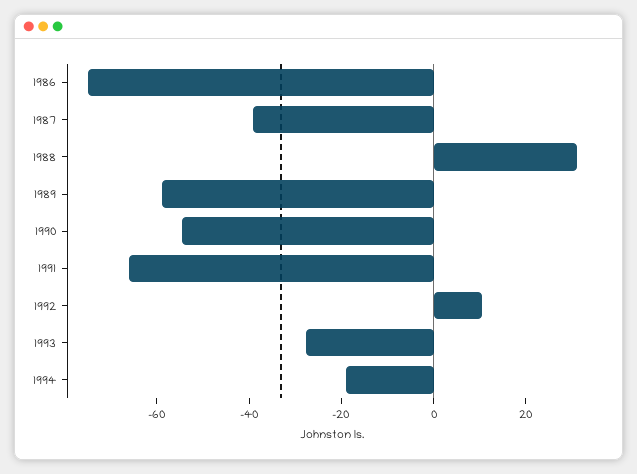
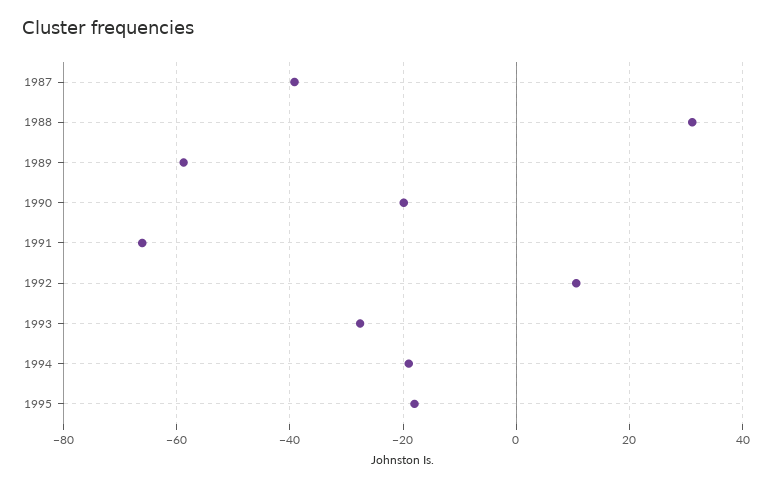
1986: -75 -> none
1990: -55 -> -20
1995: none -> -18

